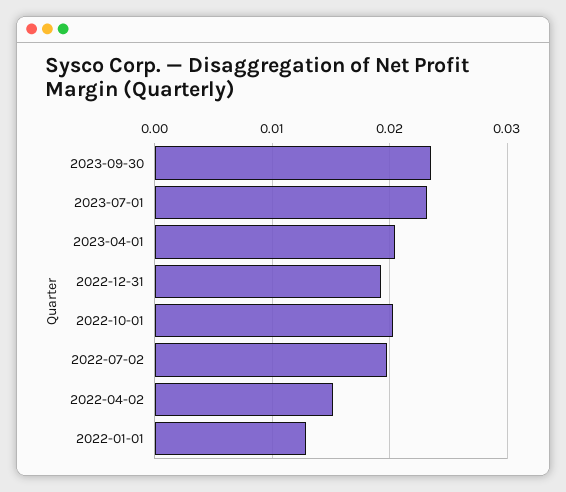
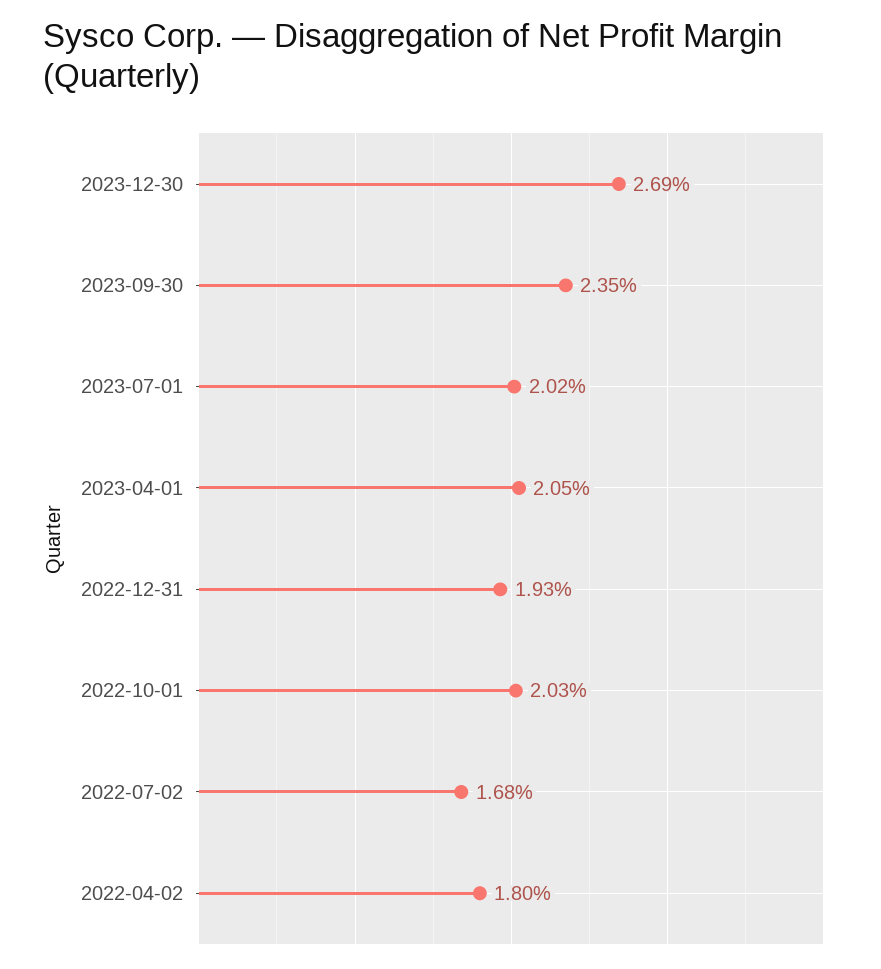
2023-07-01: 0.023 -> 0.0202
2022-07-02: 0.02 -> 0.0168
2022-04-02: 0.015 -> 0.018
2022-01-01: 0.013 -> none
2023-12-30: none -> 0.0269

